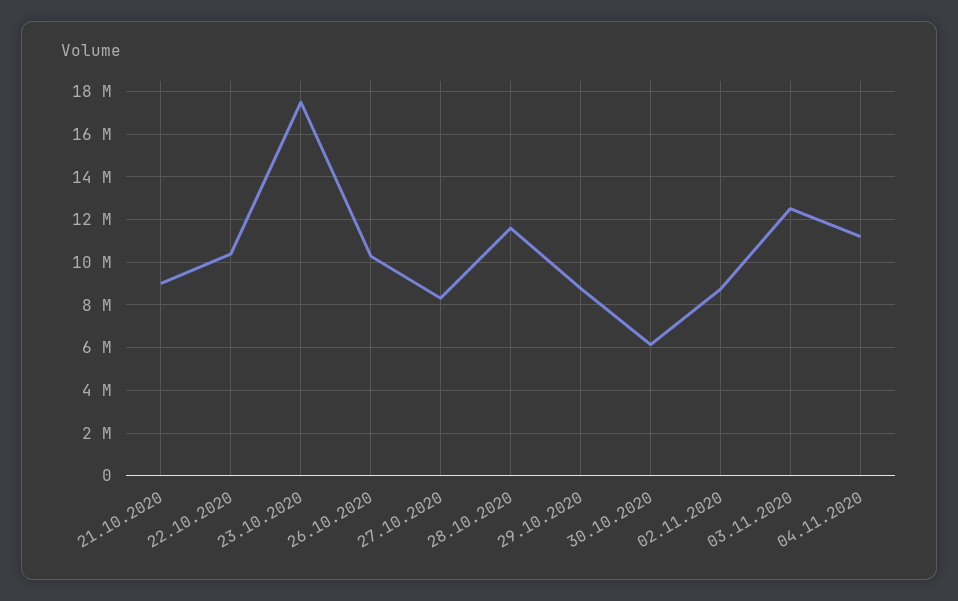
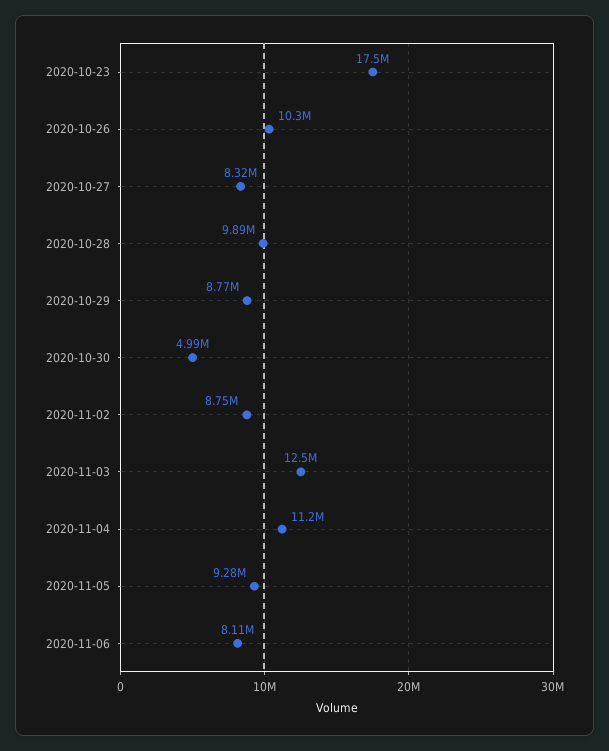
21.10.2020: 9000000 -> none
22.10.2020: 10500000 -> none
28.10.2020: 11500000 -> 9890000
30.10.2020: 6000000 -> 4990000
2020-11-05: none -> 9280000
2020-11-06: none -> 8110000

